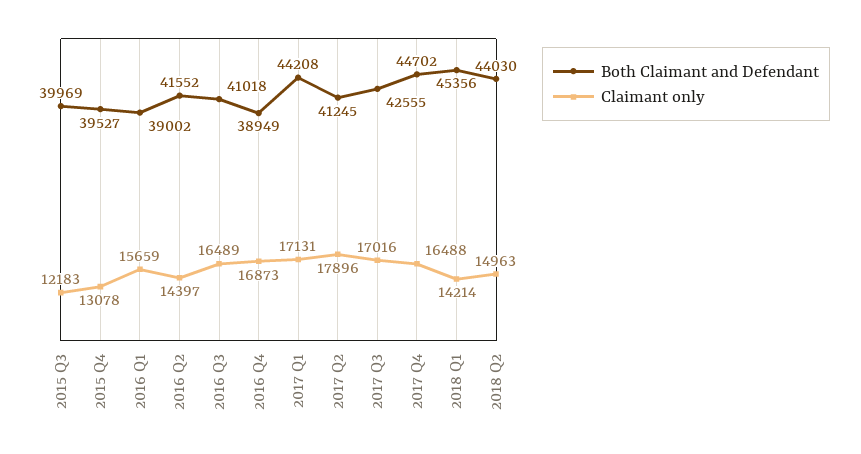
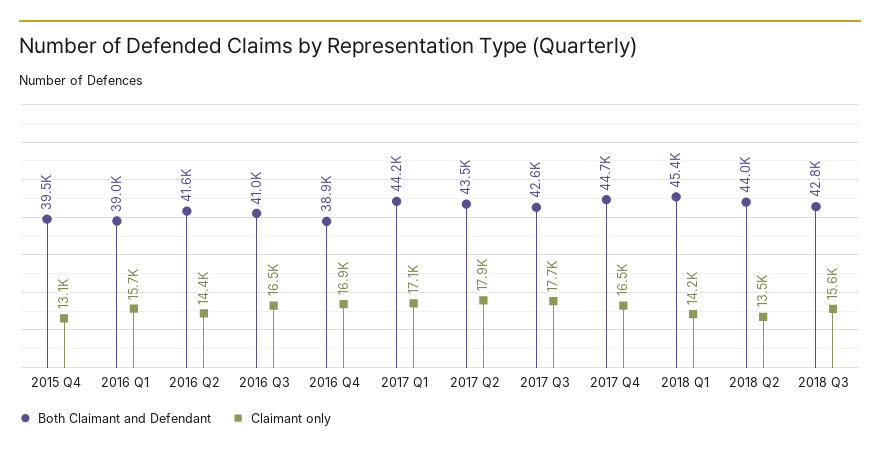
Both Claimant and Defendant, 2015 Q3: 39969 -> none
Claimant only, 2015 Q3: 12183 -> none
Both Claimant and Defendant, 2017 Q2: 41245 -> 43500
Claimant only, 2017 Q3: 17016 -> 17700
Claimant only, 2018 Q2: 14963 -> 13500
Both Claimant and Defendant, 2018 Q3: none -> 42800
Claimant only, 2018 Q3: none -> 15600

